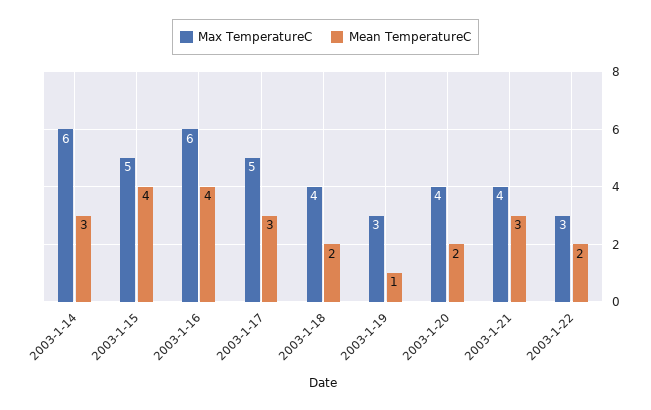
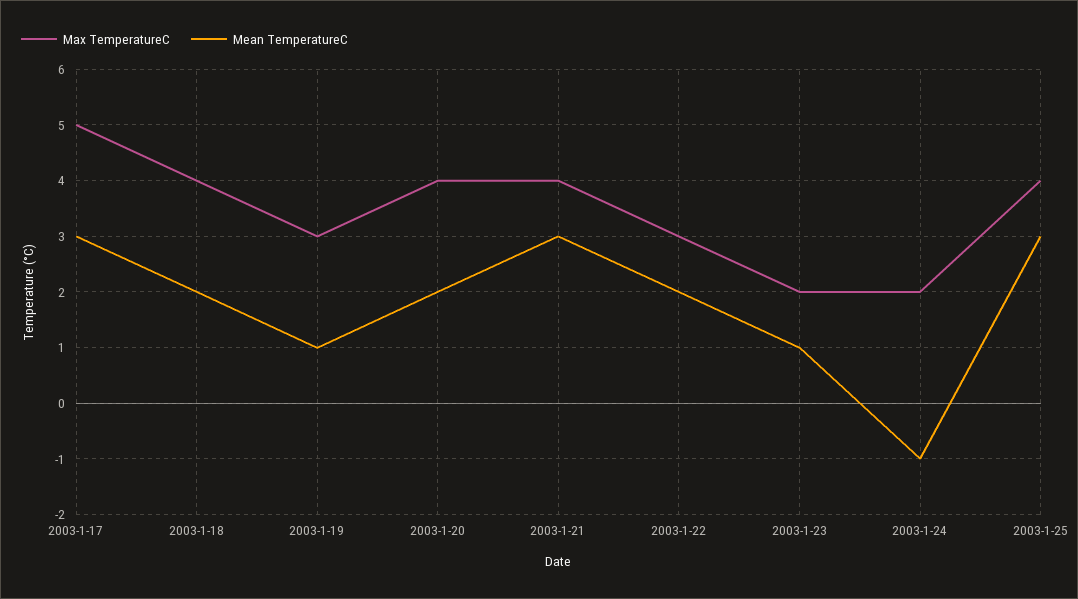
Max TemperatureC, 2003-1-14: 6 -> none
Mean TemperatureC, 2003-1-14: 3 -> none
Max TemperatureC, 2003-1-15: 5 -> none
Mean TemperatureC, 2003-1-15: 4 -> none
Max TemperatureC, 2003-1-16: 6 -> none
Mean TemperatureC, 2003-1-16: 4 -> none
Max TemperatureC, 2003-1-23: none -> 2
Mean TemperatureC, 2003-1-23: none -> 1
Max TemperatureC, 2003-1-24: none -> 2
Mean TemperatureC, 2003-1-24: none -> -1
Max TemperatureC, 2003-1-25: none -> 4
Mean TemperatureC, 2003-1-25: none -> 3

